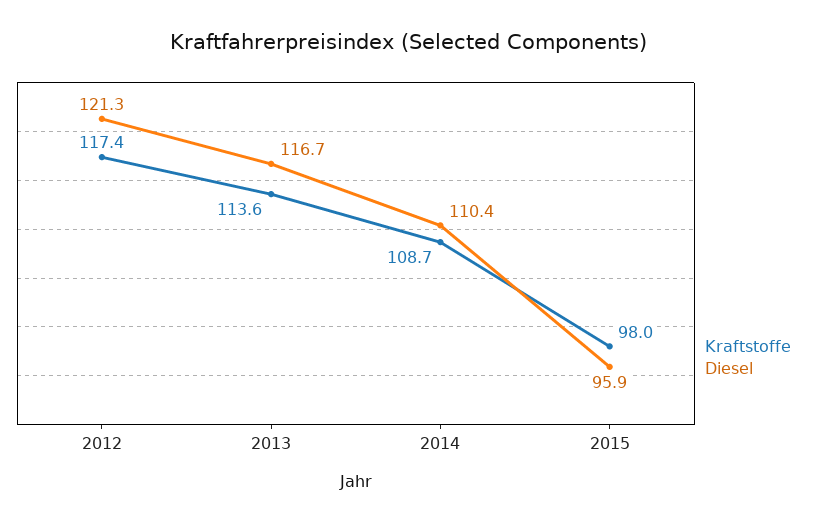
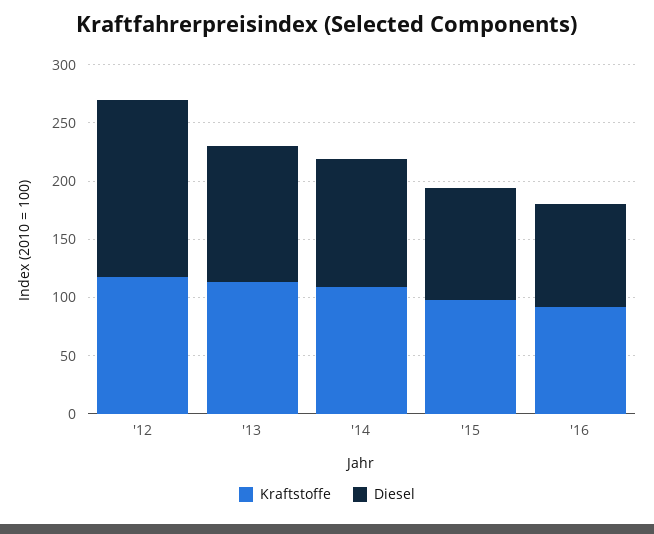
Diesel, 2012: 121.3 -> 150
Kraftstoffe, '16: none -> 90
Diesel, '16: none -> 90

